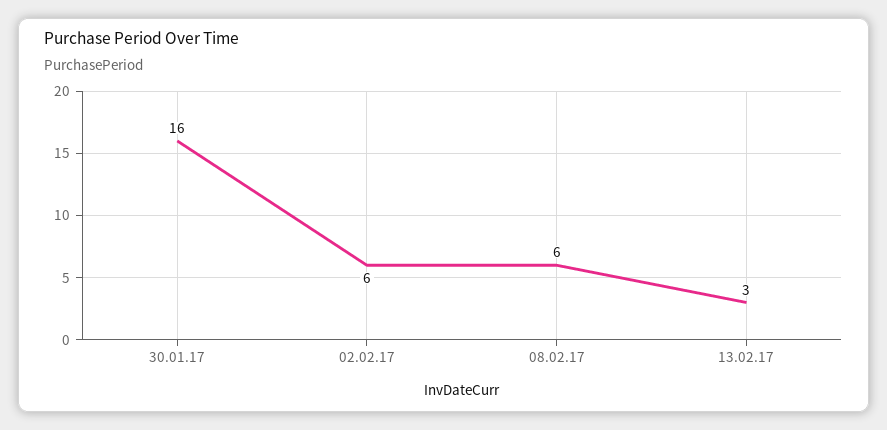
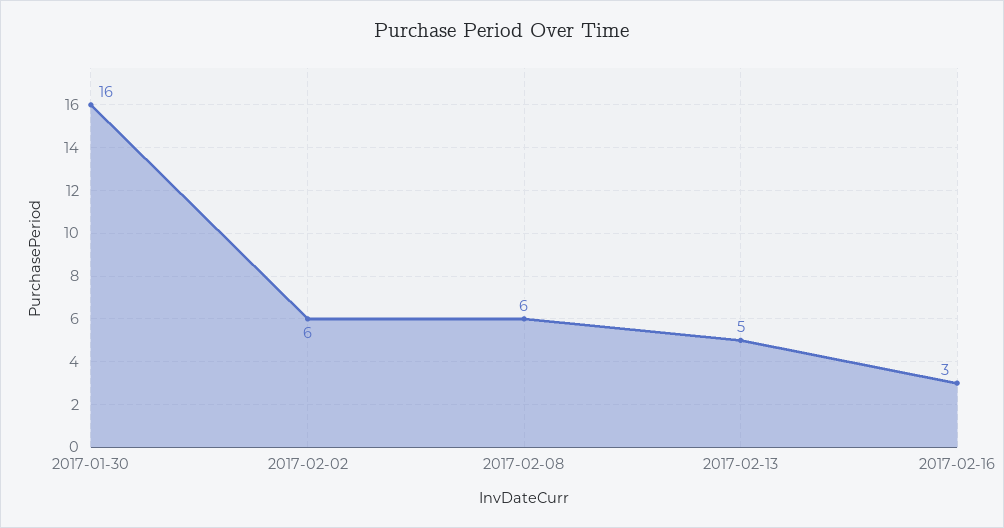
13.02.17: 3 -> 5
2017-02-16: none -> 3

